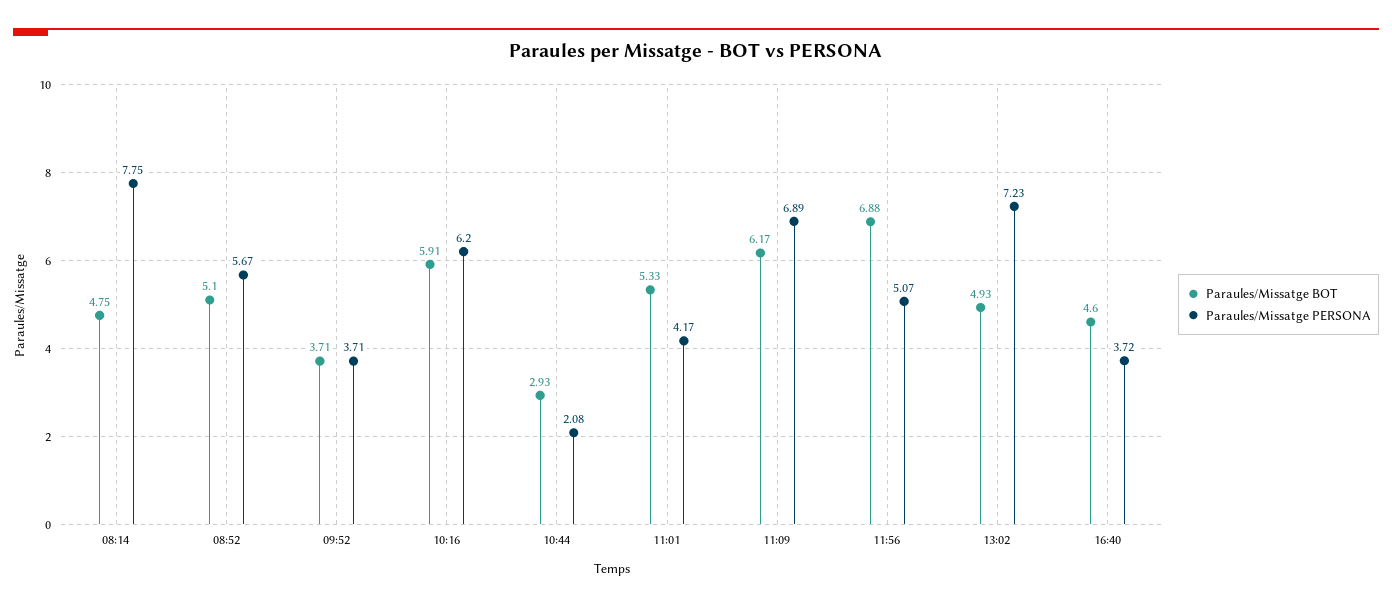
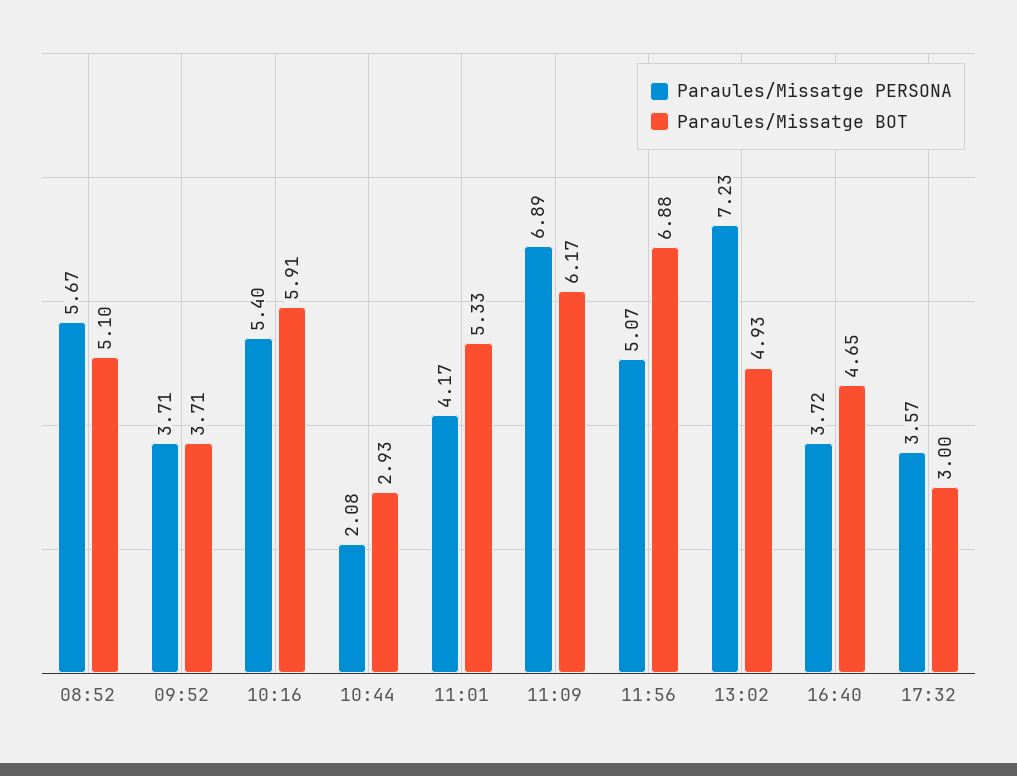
Paraules/Missatge BOT, 08:14: 4.75 -> none
Paraules/Missatge PERSONA, 08:14: 7.75 -> none
Paraules/Missatge PERSONA, 10:16: 6.2 -> 5.4
Paraules/Missatge BOT, 16:40: 4.6 -> 4.65
Paraules/Missatge PERSONA, 17:32: none -> 3.57
Paraules/Missatge BOT, 17:32: none -> 3

